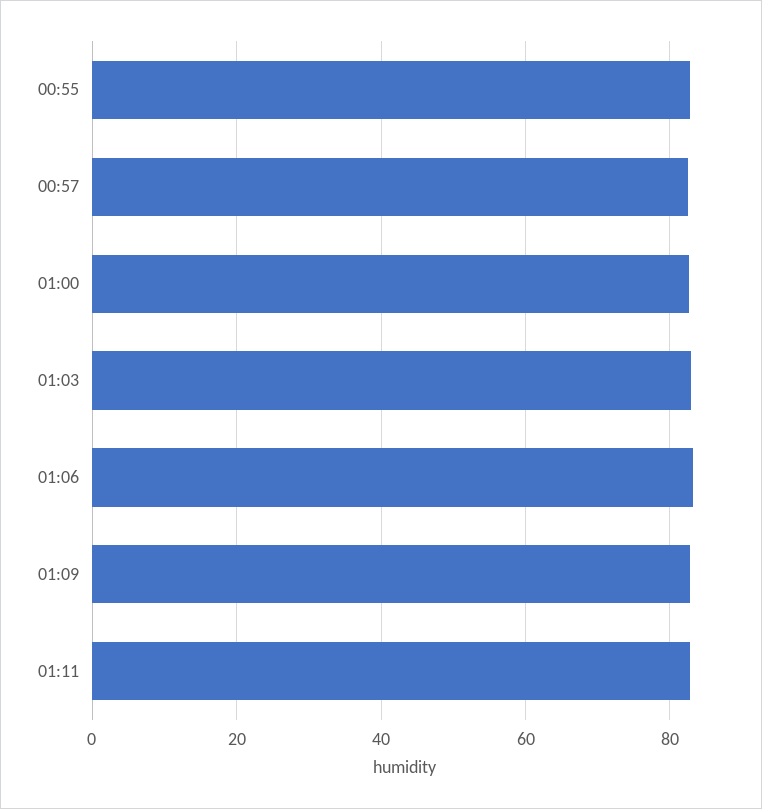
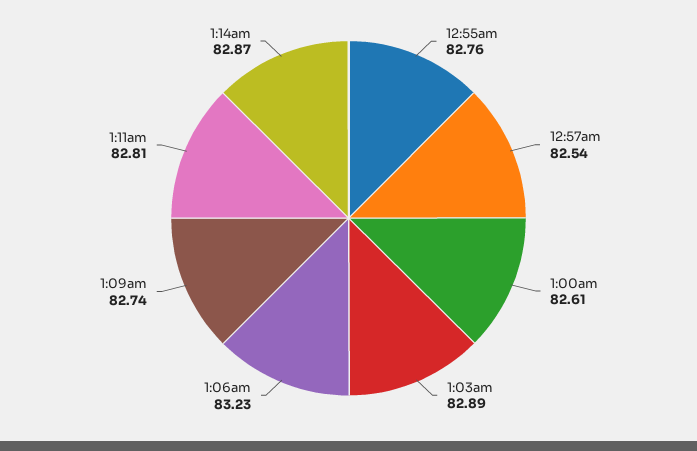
1:14am: none -> 82.87

